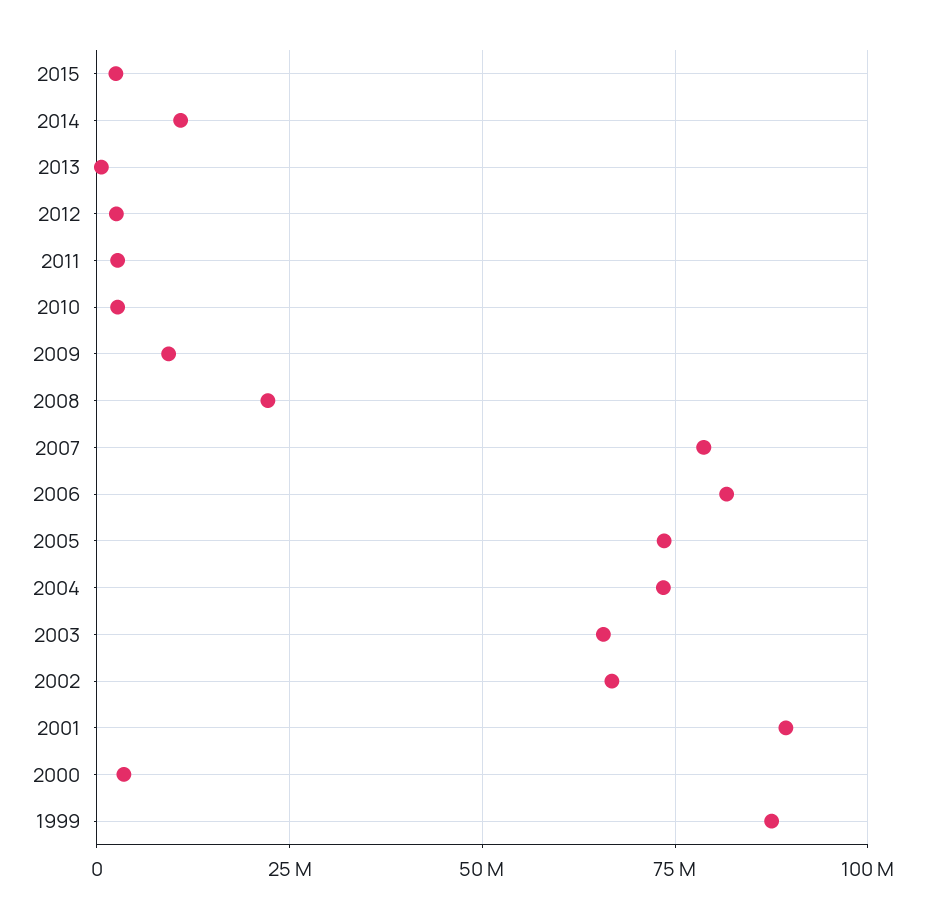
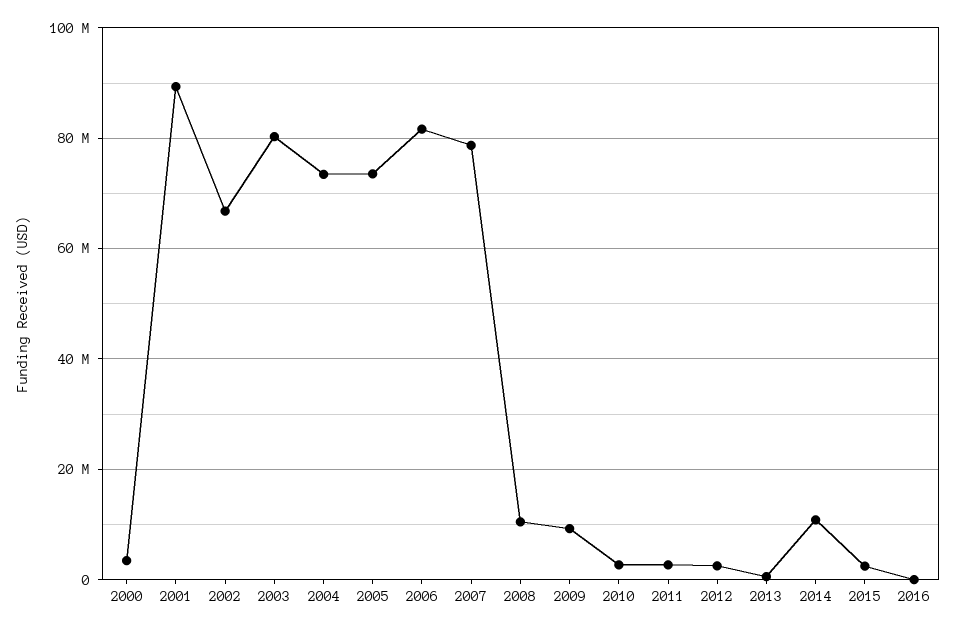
2008: 22500000 -> 10000000
2003: 65000000 -> 80000000
1999: 87500000 -> none
2016: none -> 0

